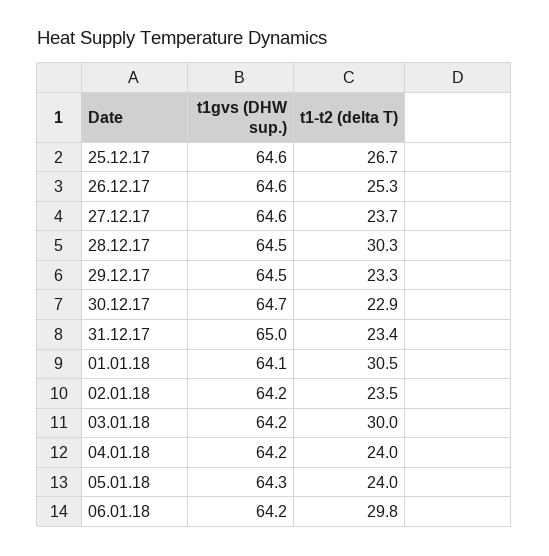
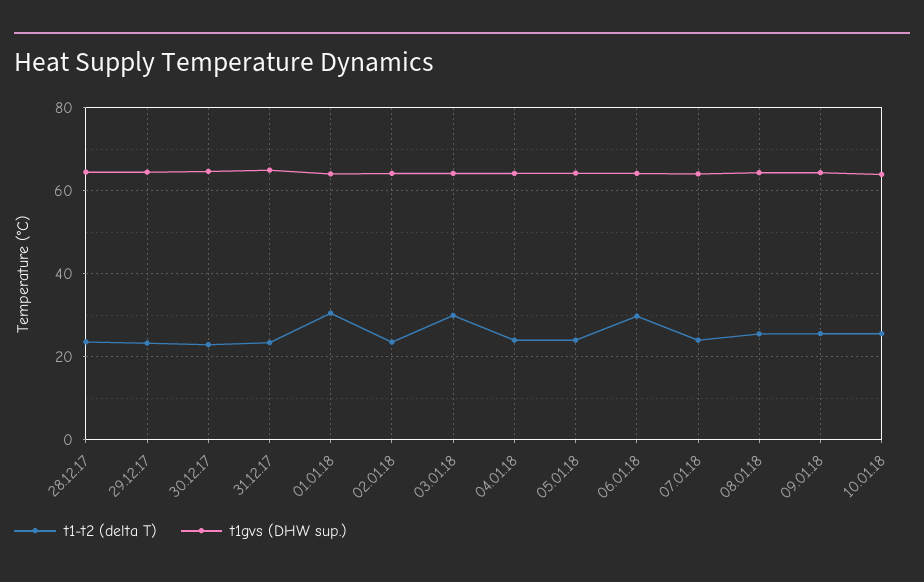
t1gvs (DHW sup.), 25.12.17: 64.6 -> none
t1-t2 (delta T), 25.12.17: 26.7 -> none
t1gvs (DHW sup.), 26.12.17: 64.6 -> none
t1-t2 (delta T), 26.12.17: 25.3 -> none
t1gvs (DHW sup.), 27.12.17: 64.6 -> none
t1-t2 (delta T), 27.12.17: 23.7 -> none
t1-t2 (delta T), 28.12.17: 30.3 -> 24
t1-t2 (delta T), 07.01.18: none -> 24
t1gvs (DHW sup.), 07.01.18: none -> 64
t1-t2 (delta T), 08.01.18: none -> 26
t1gvs (DHW sup.), 08.01.18: none -> 64
t1-t2 (delta T), 09.01.18: none -> 26
t1gvs (DHW sup.), 09.01.18: none -> 64
t1-t2 (delta T), 10.01.18: none -> 26
t1gvs (DHW sup.), 10.01.18: none -> 64

